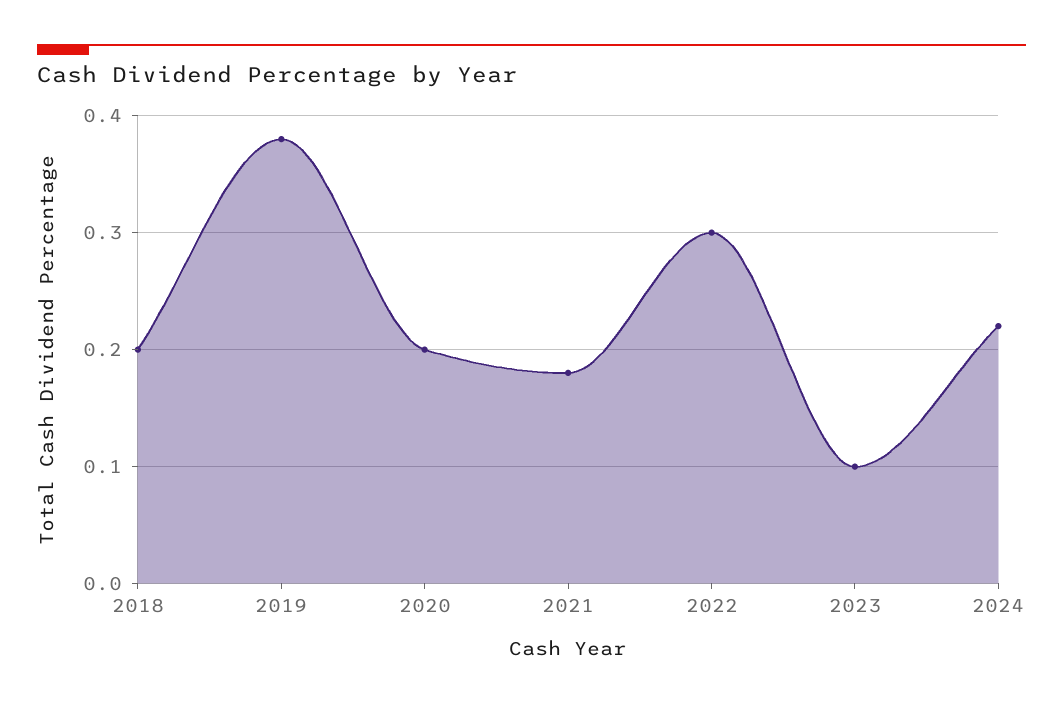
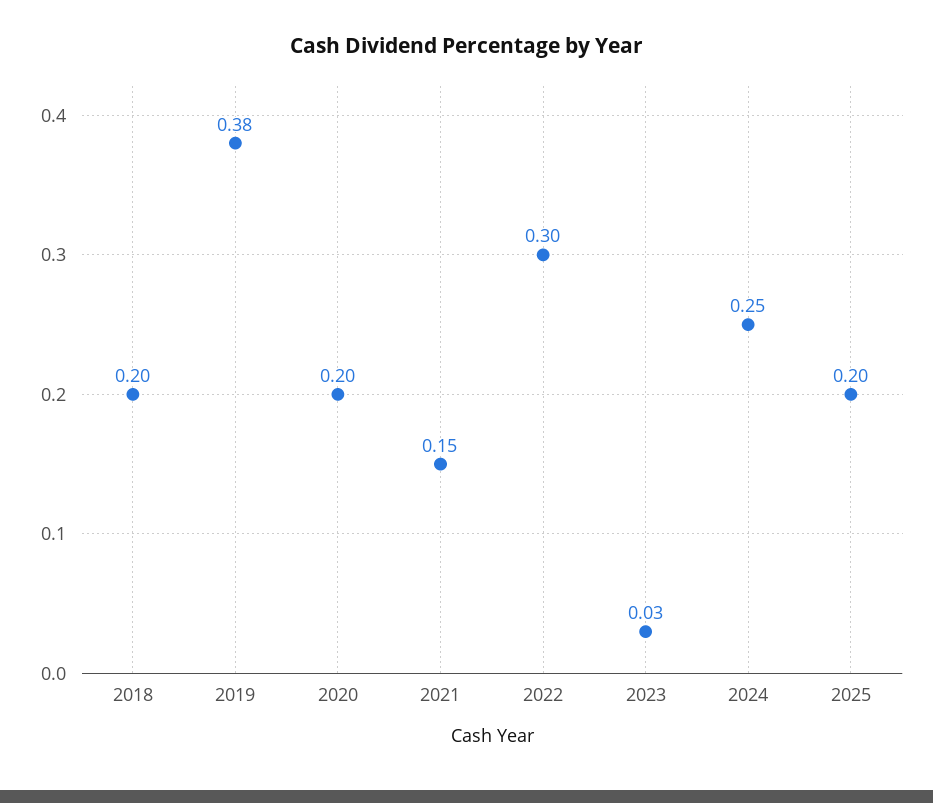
2021: 0.18 -> 0.15
2023: 0.1 -> 0.03
2024: 0.22 -> 0.25
2025: none -> 0.2

